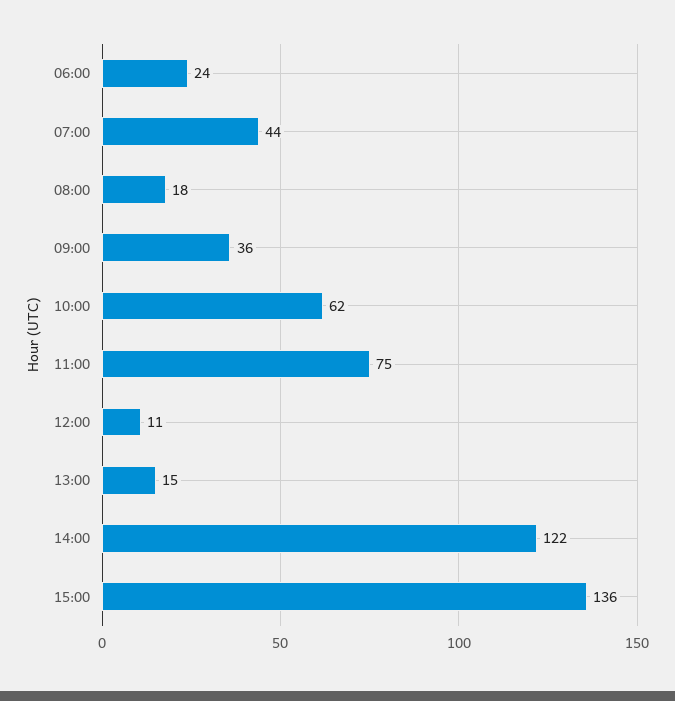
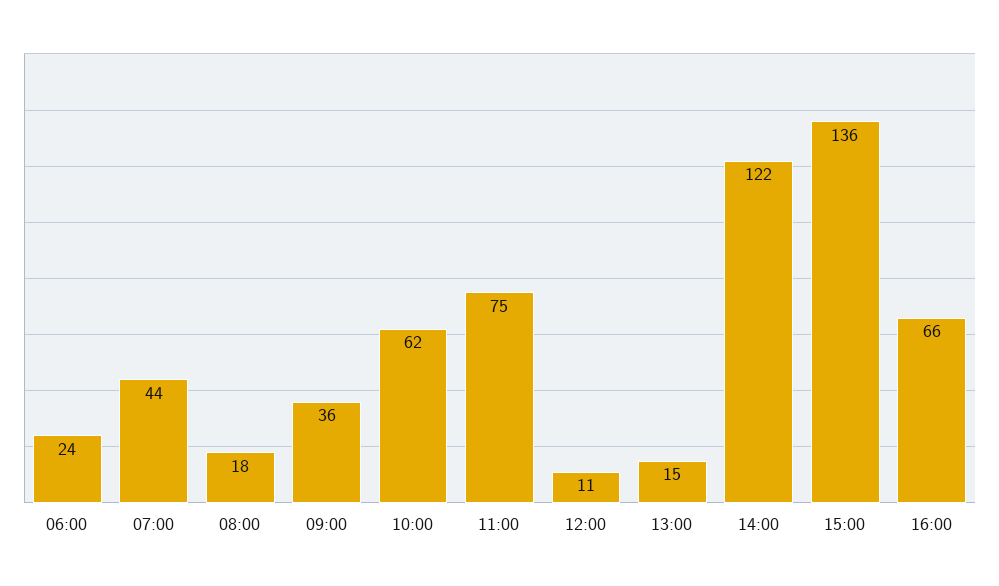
16:00: none -> 66

